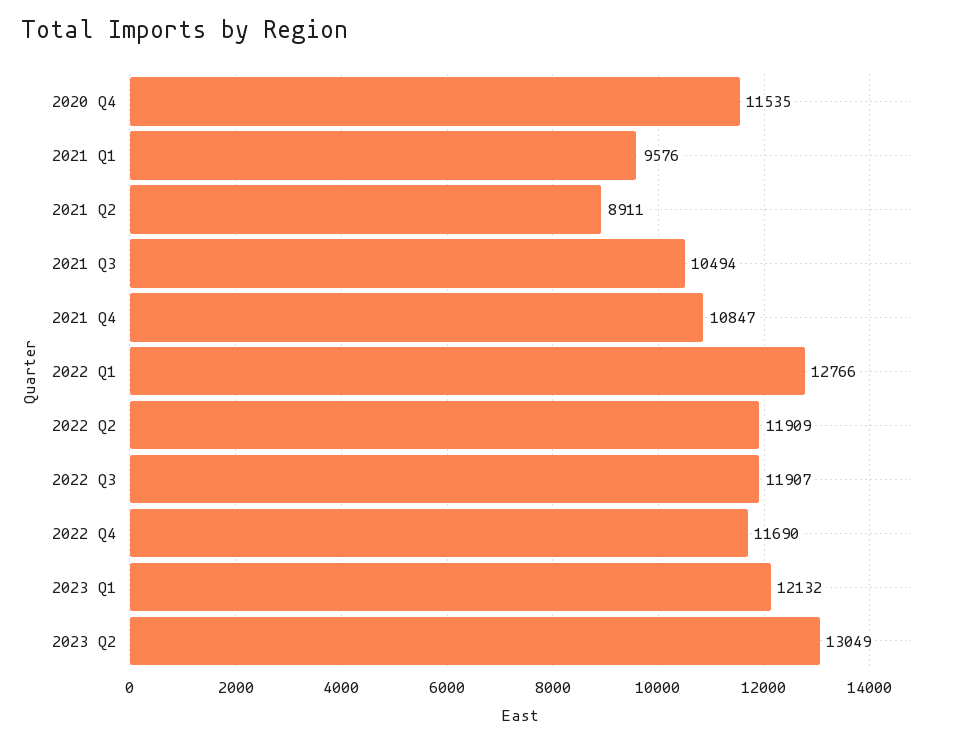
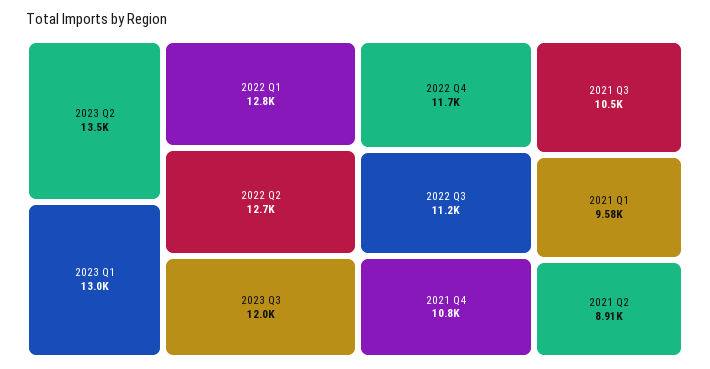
2020 Q4: 11535 -> none
2022 Q2: 11909 -> 12700
2022 Q3: 11907 -> 11200
2023 Q1: 12132 -> 13000
2023 Q2: 13049 -> 13500
2023 Q3: none -> 12000

